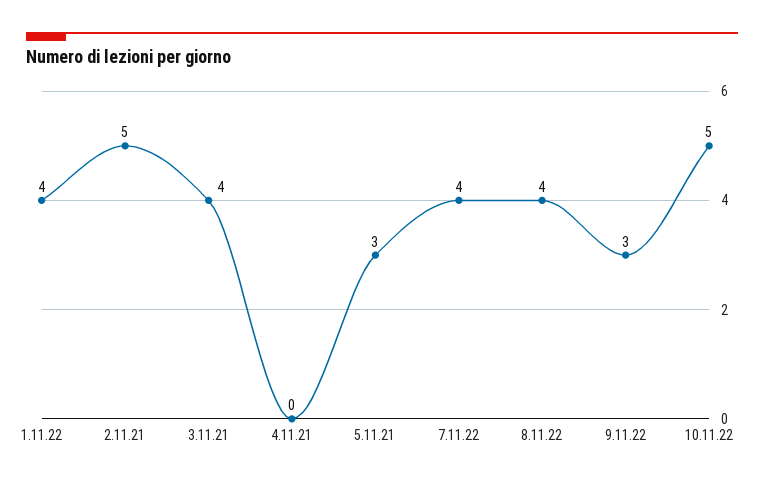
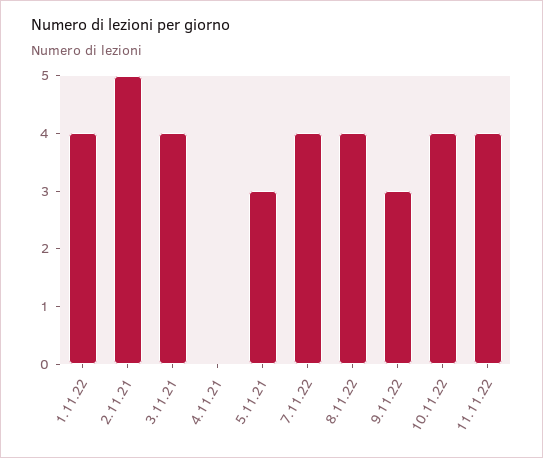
10.11.22: 5 -> 4
11.11.22: none -> 4

